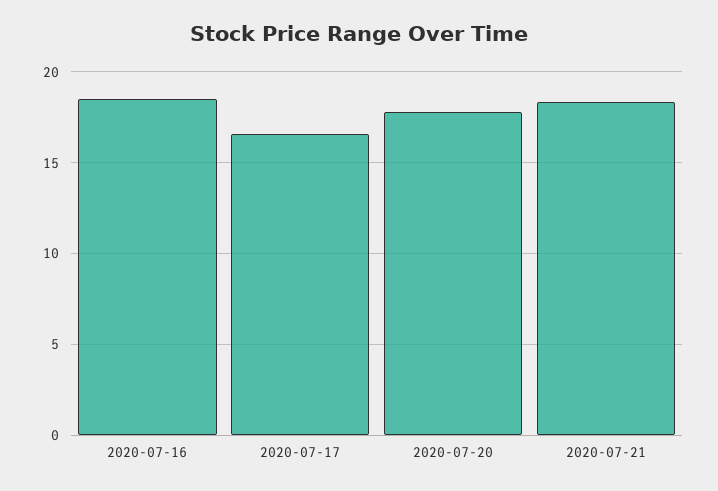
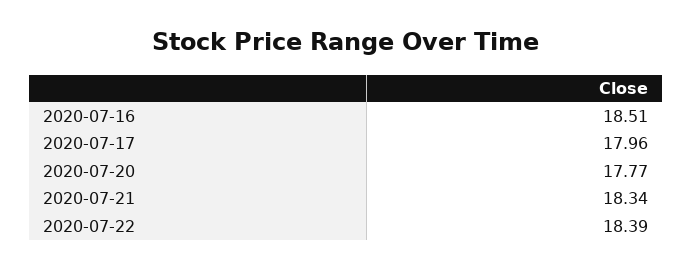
2020-07-17: 16.5 -> 17.96
2020-07-22: none -> 18.39

